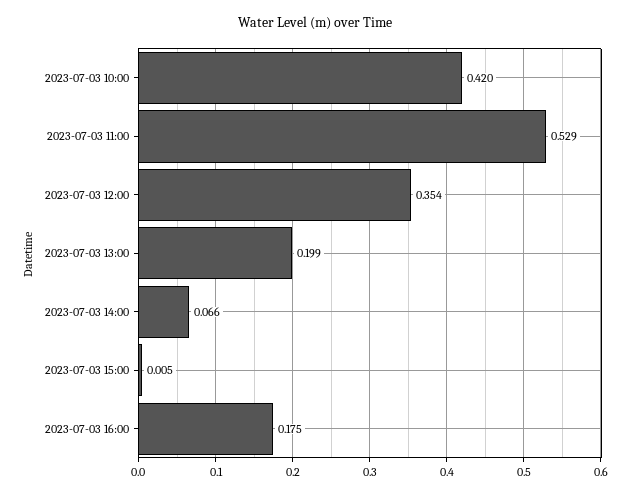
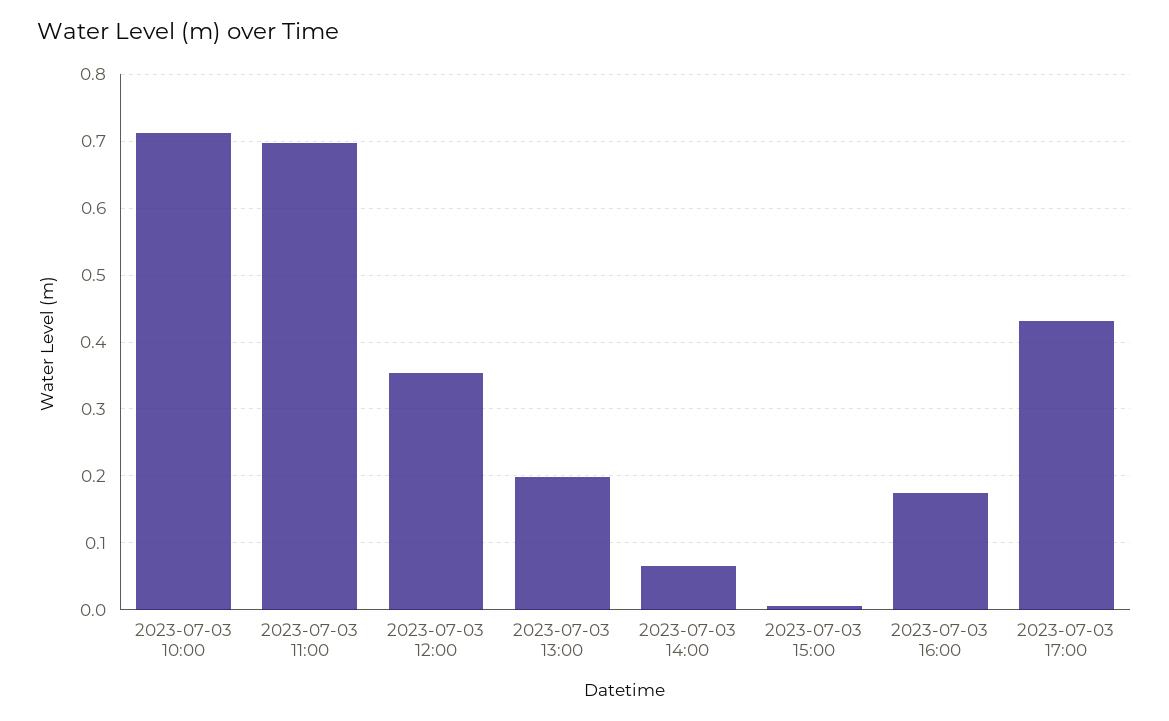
2023-07-03 10:00: 0.42 -> 0.71
2023-07-03 11:00: 0.529 -> 0.7
2023-07-03 17:00: none -> 0.43

